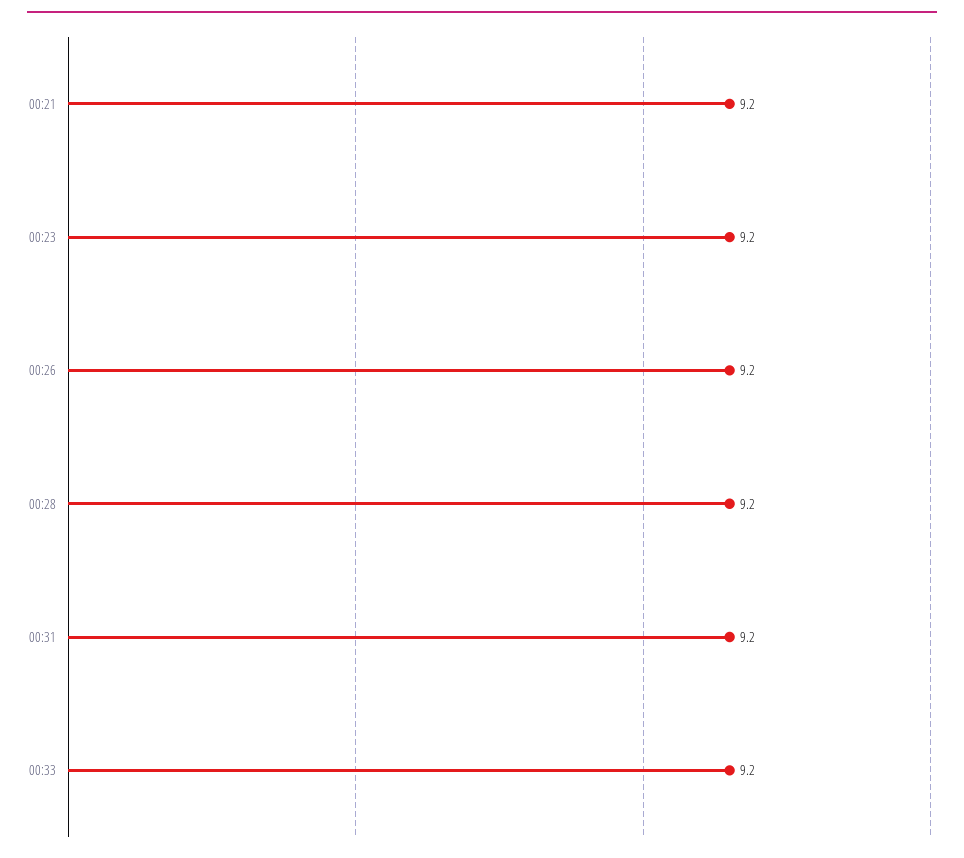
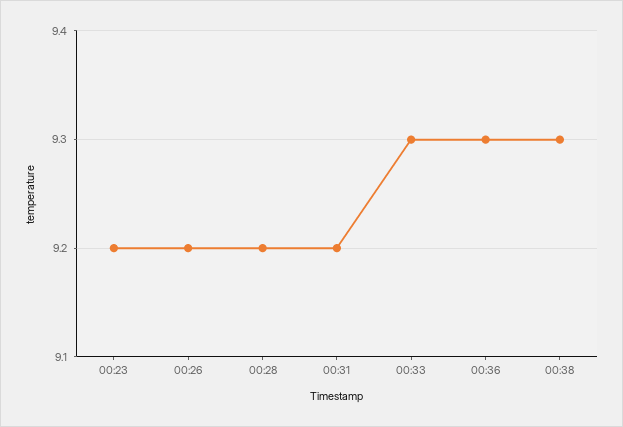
00:21: 9.2 -> none
00:33: 9.2 -> 9.3
00:36: none -> 9.3
00:38: none -> 9.3

